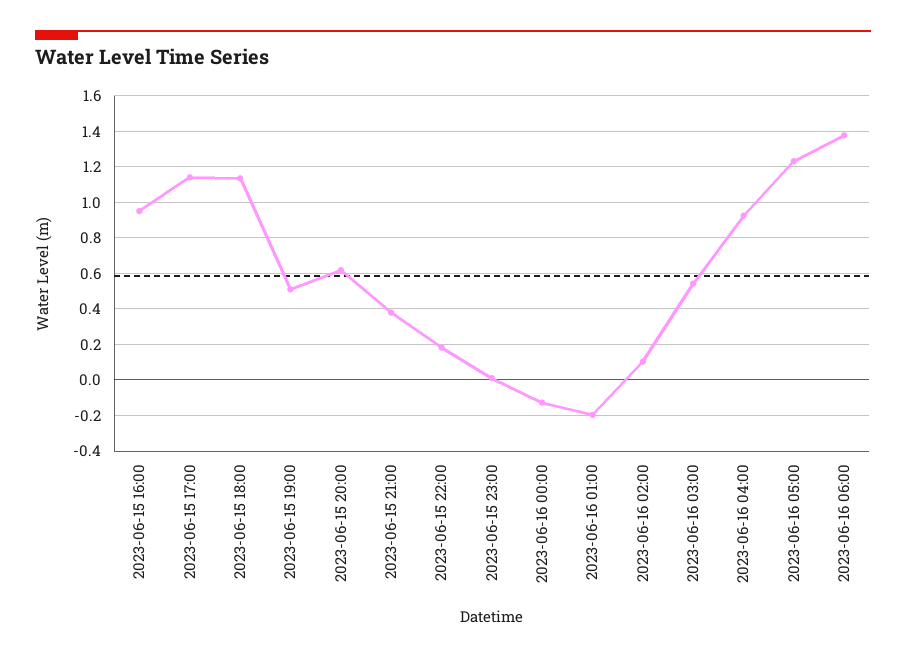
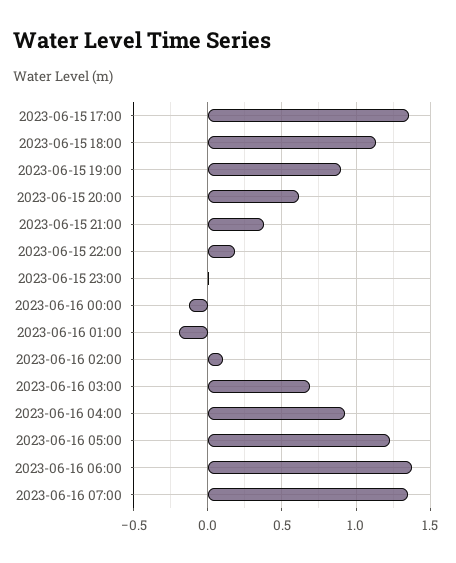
2023-06-15 16:00: 0.95 -> none
2023-06-15 17:00: 1.15 -> 1.35
2023-06-15 19:00: 0.5 -> 0.9
2023-06-16 03:00: 0.55 -> 0.7
2023-06-16 07:00: none -> 1.35

